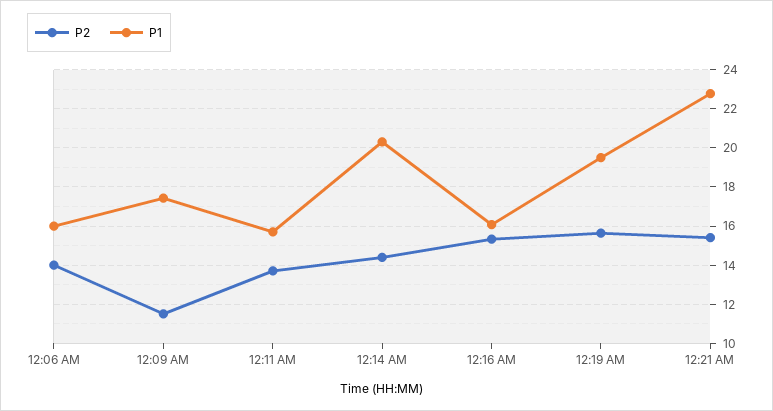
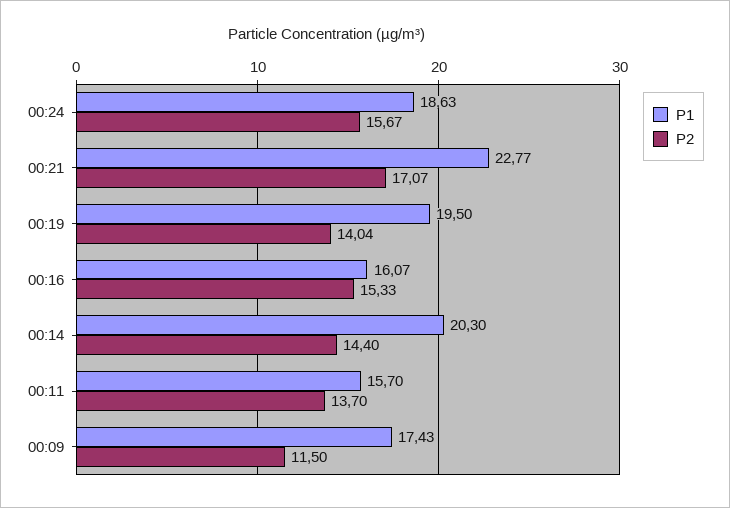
P2, 12:06 AM: 14 -> none
P1, 12:06 AM: 16 -> none
P2, 12:19 AM: 15.5 -> 14.04
P2, 12:21 AM: 15.5 -> 17.07
P1, 00:24: none -> 18.63
P2, 00:24: none -> 15.67

